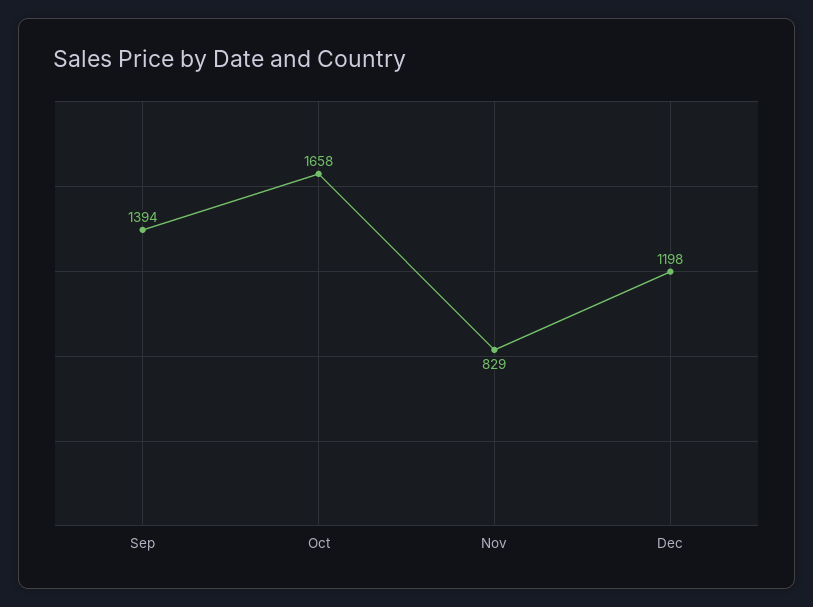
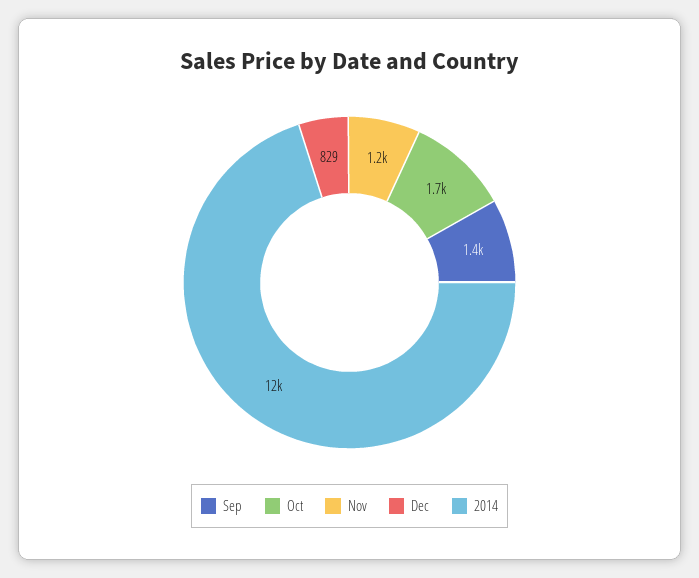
Nov: 829 -> 1200
Dec: 1198 -> 829
2014: none -> 12000

